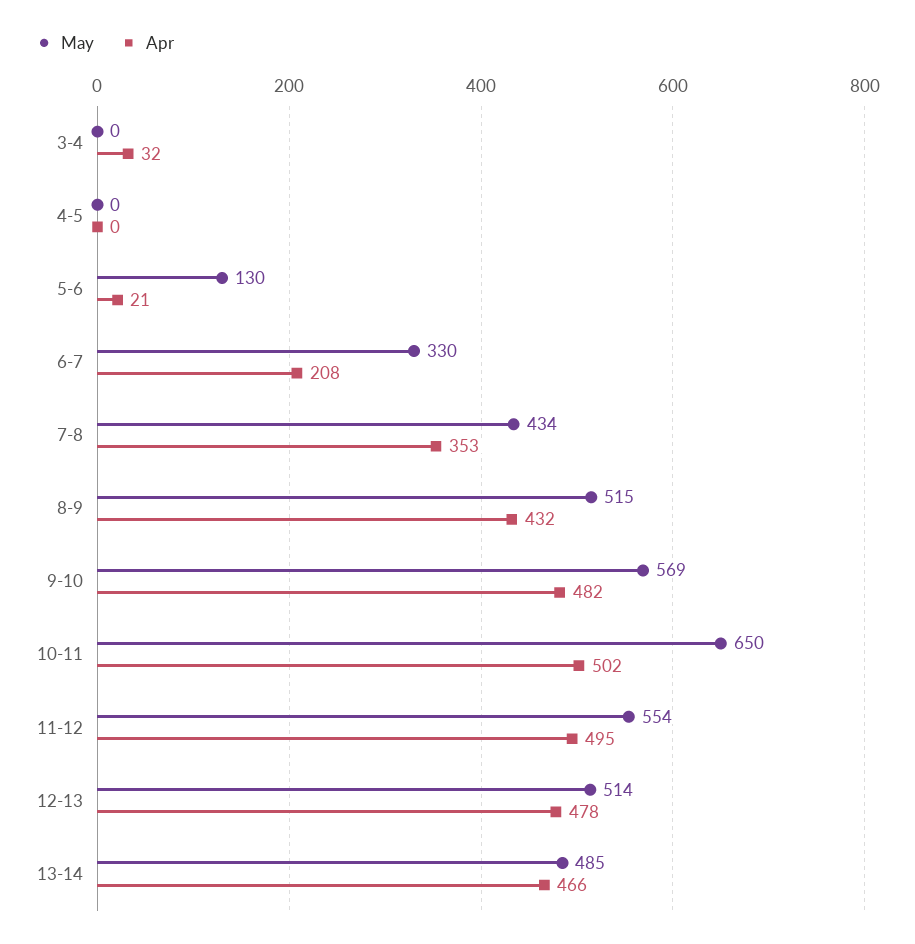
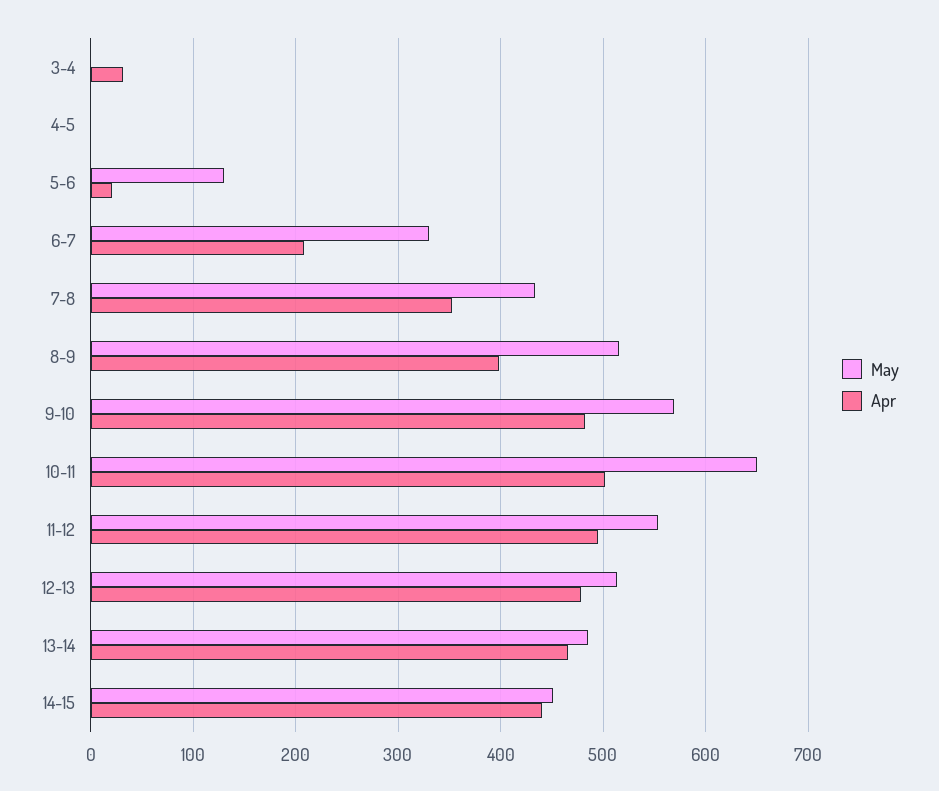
Apr, 8-9: 432 -> 400
May, 14-15: none -> 450
Apr, 14-15: none -> 440

